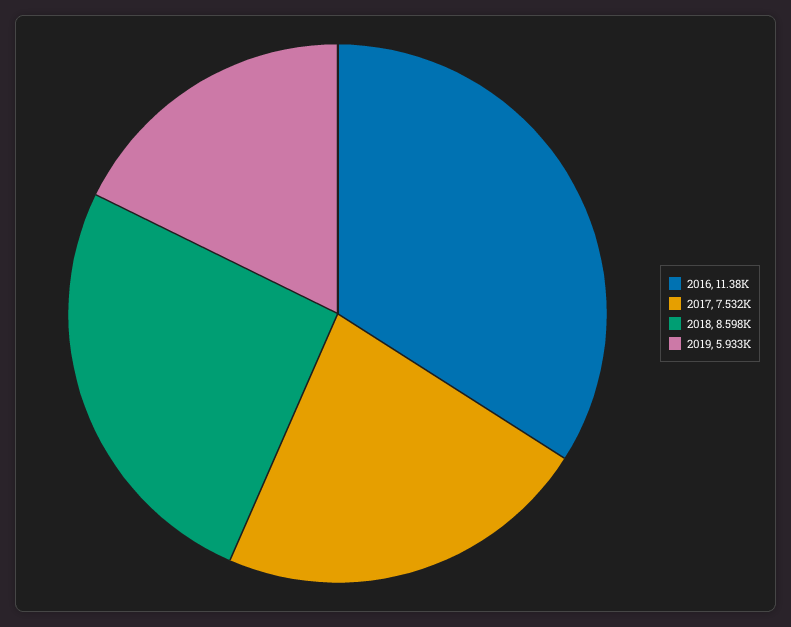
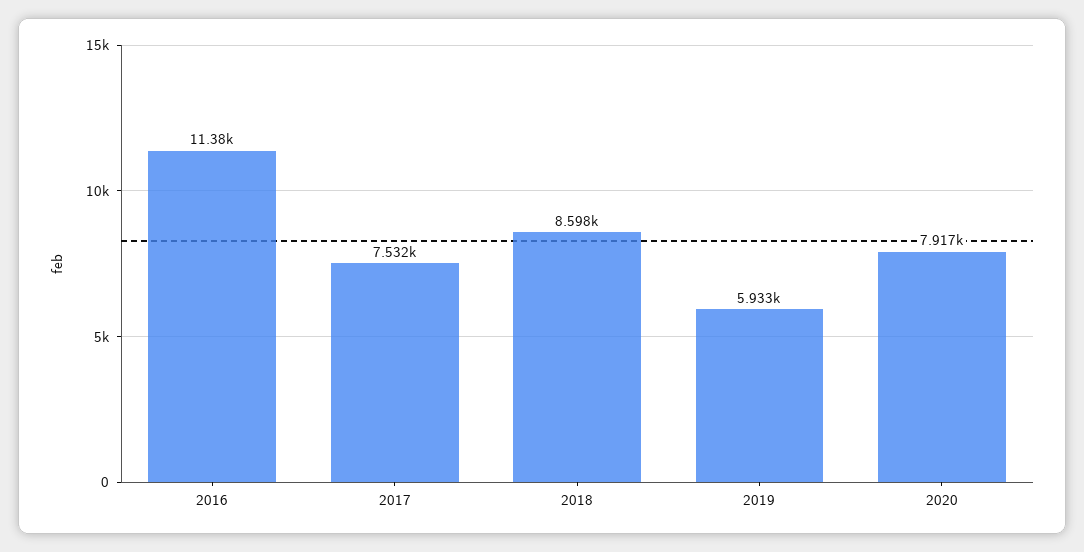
2020: none -> 7917

